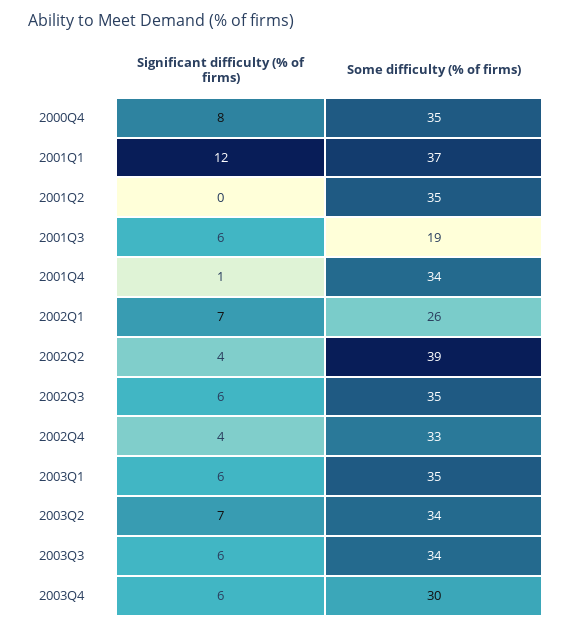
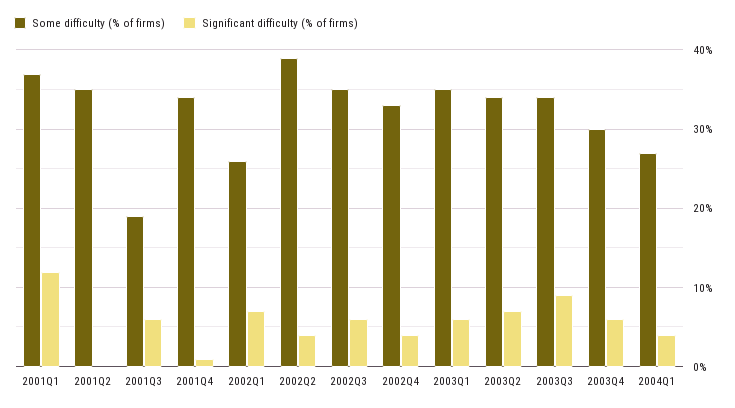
Significant difficulty (% of firms), 2000Q4: 8 -> none
Some difficulty (% of firms), 2000Q4: 35 -> none
Significant difficulty (% of firms), 2003Q3: 6 -> 9
Some difficulty (% of firms), 2004Q1: none -> 27
Significant difficulty (% of firms), 2004Q1: none -> 4

